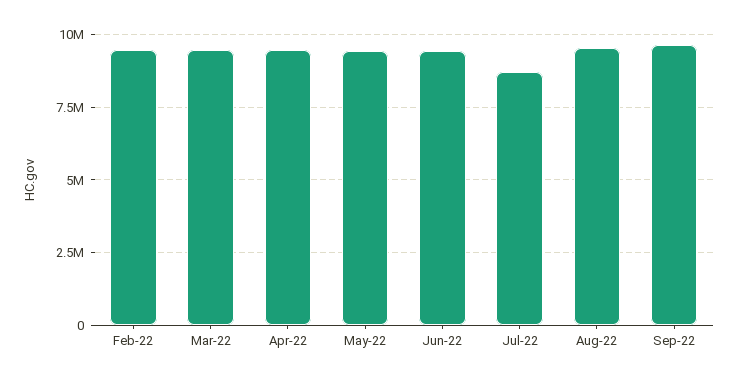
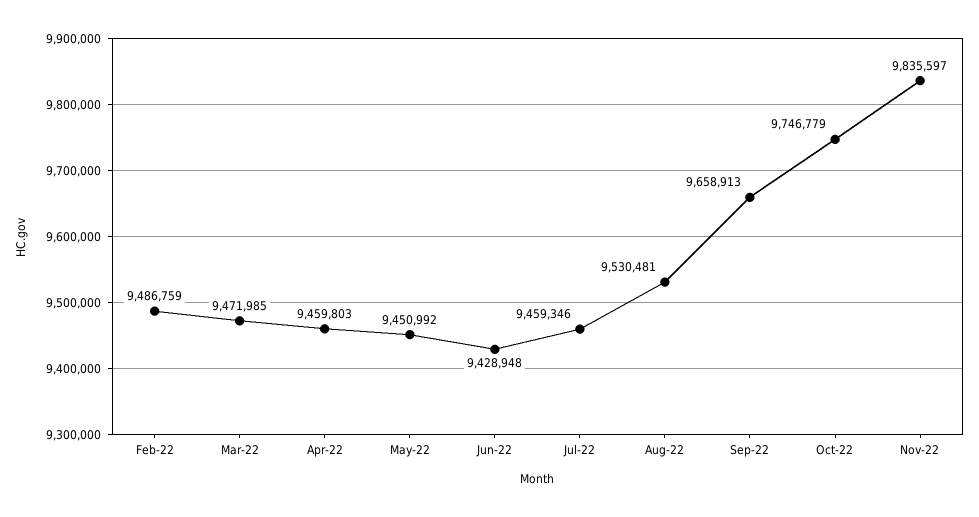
Jul-22: 8750000 -> 9459346
Oct-22: none -> 9746779
Nov-22: none -> 9835597

